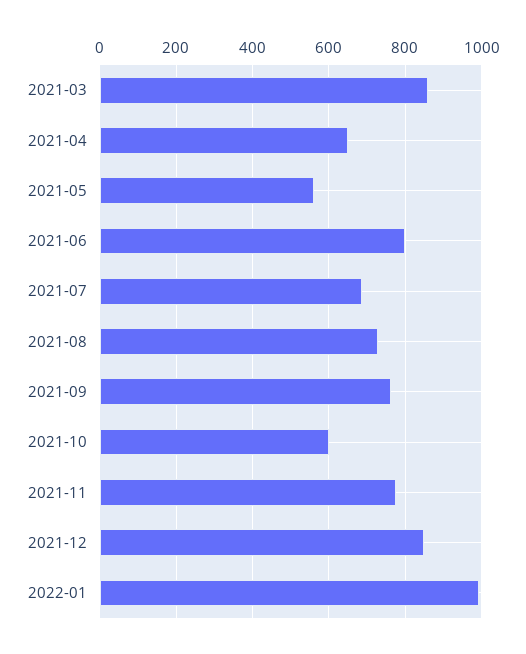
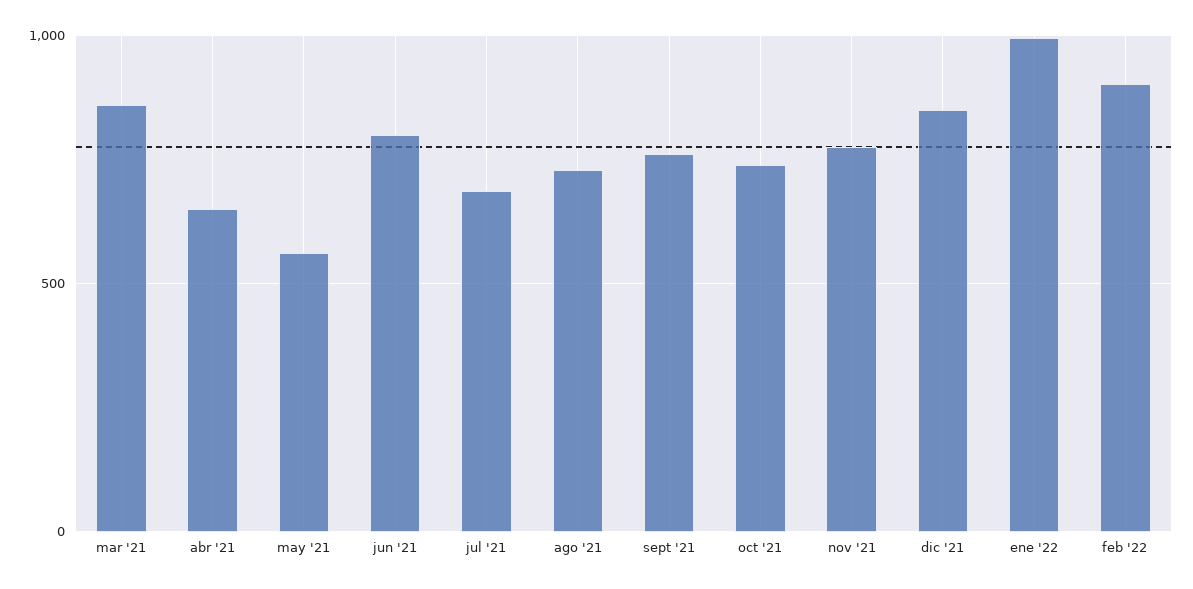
2021-10: 600 -> 750
feb '22: none -> 900

